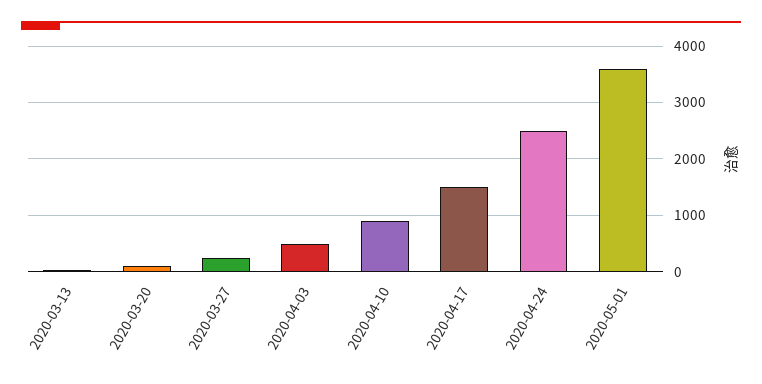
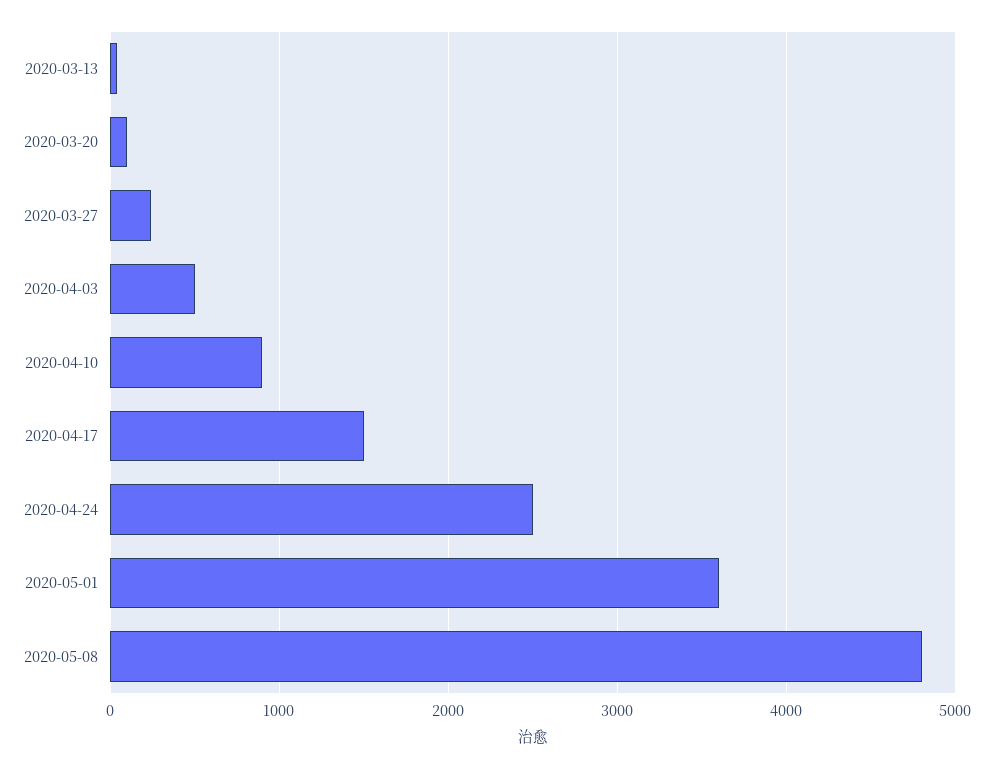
2020-05-08: none -> 4800

